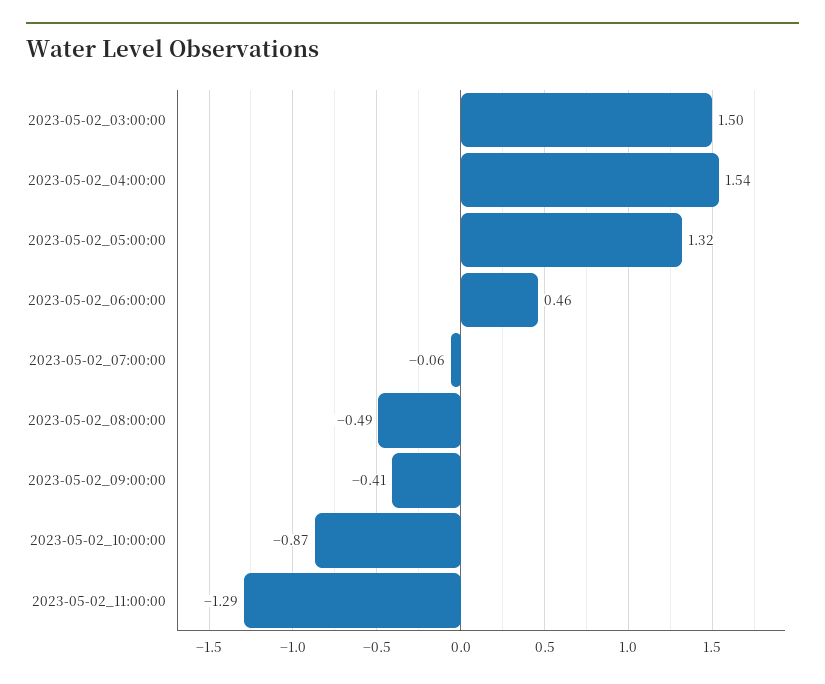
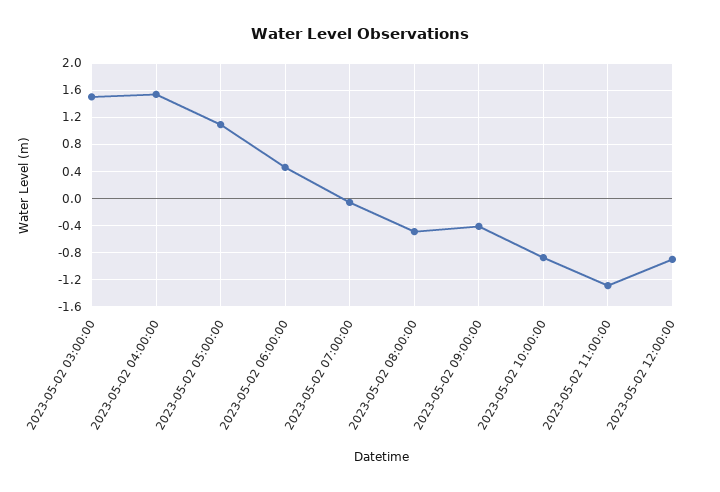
2023-05-02_05:00:00: 1.32 -> 1.1
2023-05-02 12:00:00: none -> -0.9

